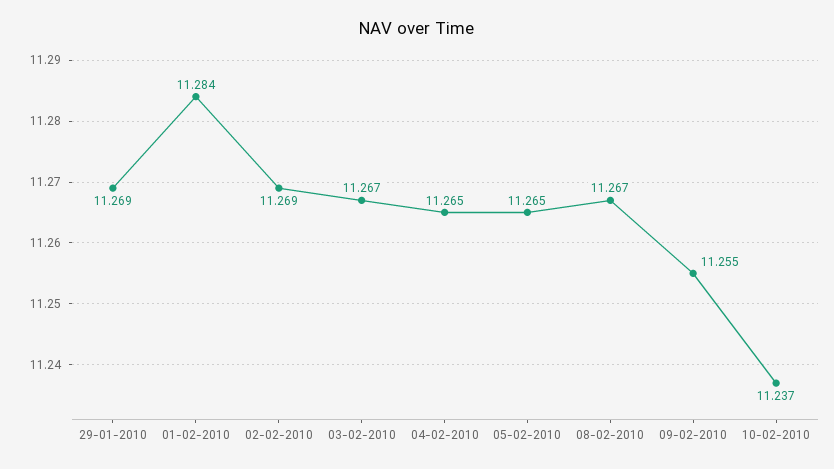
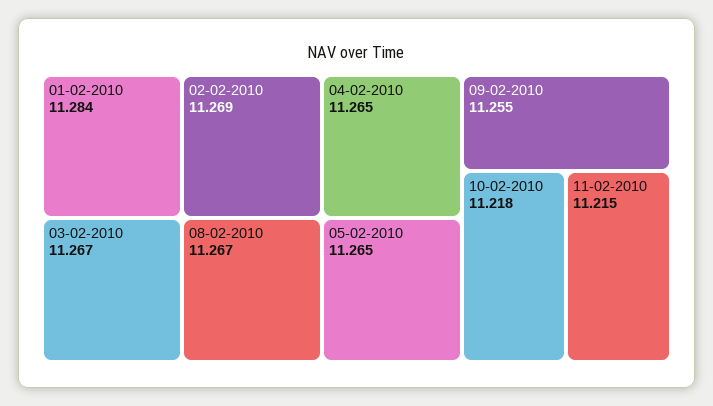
29-01-2010: 11.269 -> none
10-02-2010: 11.237 -> 11.218
11-02-2010: none -> 11.215

